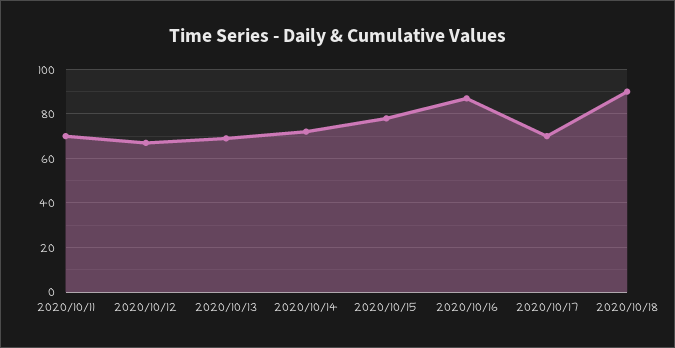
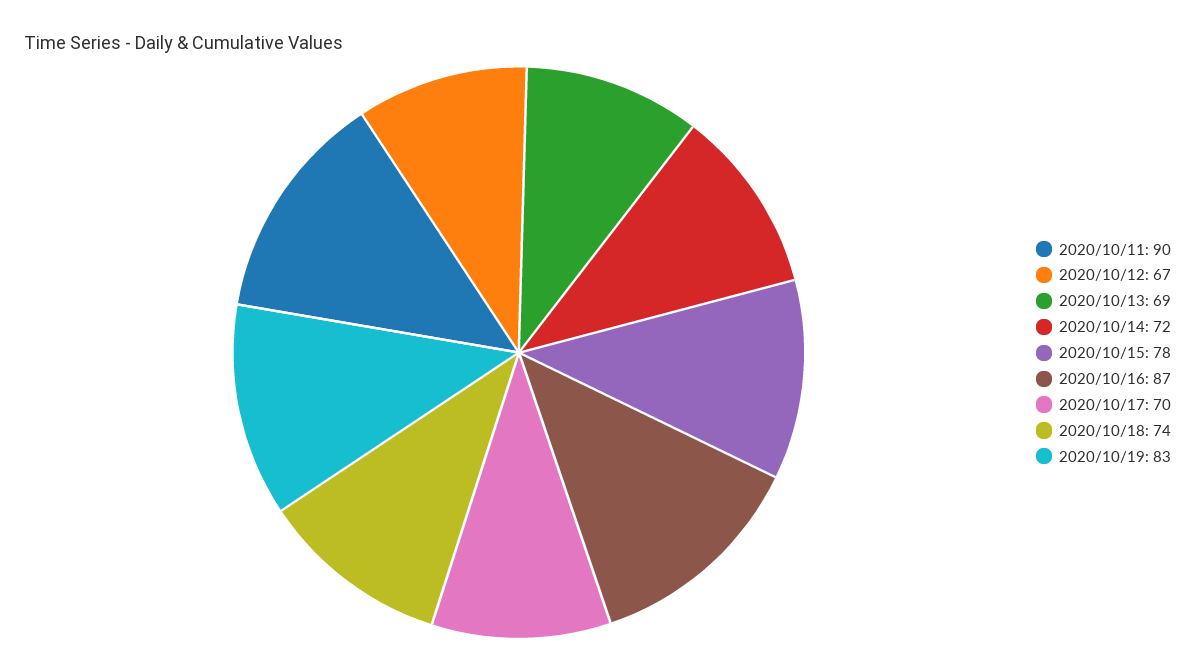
2020/10/11: 70 -> 90
2020/10/18: 90 -> 74
2020/10/19: none -> 83

